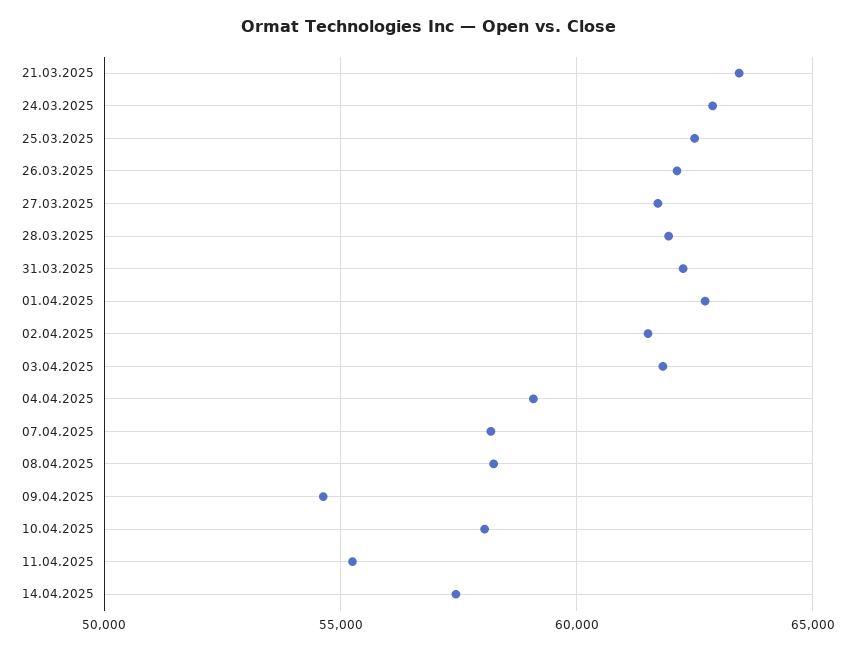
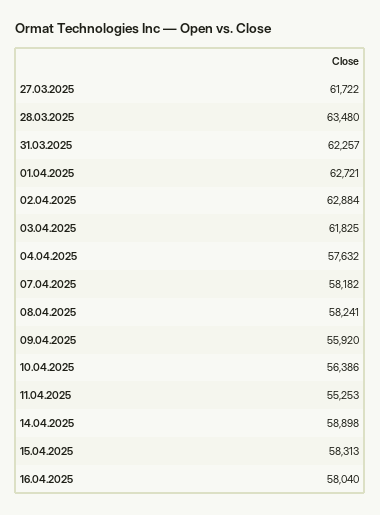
21.03.2025: 63500 -> none
24.03.2025: 63000 -> none
25.03.2025: 62500 -> none
26.03.2025: 62000 -> none
28.03.2025: 62000 -> 63480
02.04.2025: 61500 -> 62884
04.04.2025: 59000 -> 57632
09.04.2025: 54500 -> 55920
10.04.2025: 58000 -> 56386
14.04.2025: 57500 -> 58898
15.04.2025: none -> 58313
16.04.2025: none -> 58040

